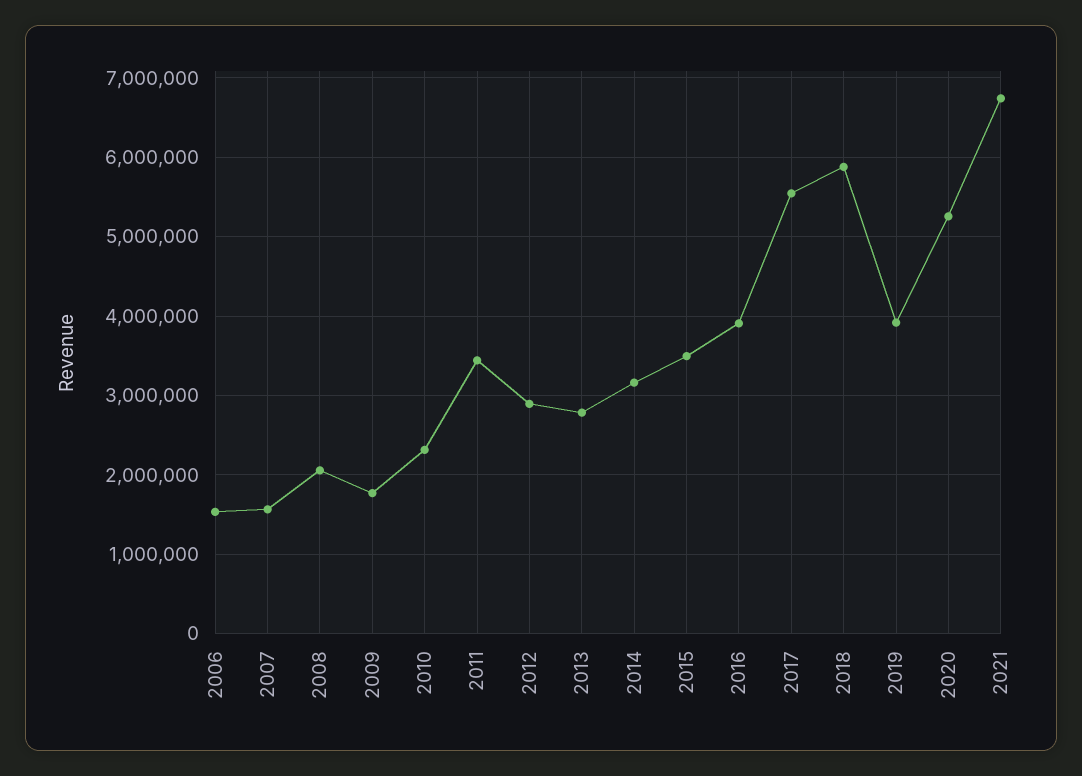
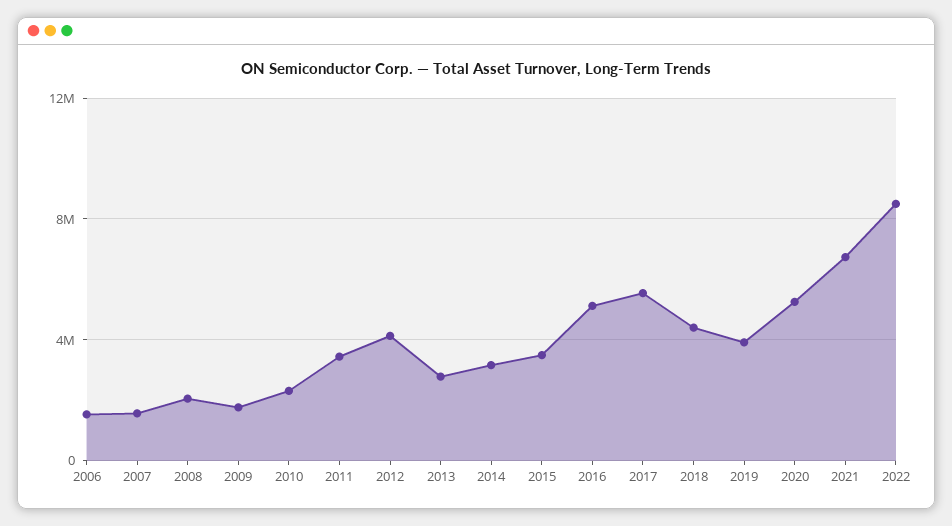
2012: 2900000 -> 4000000
2016: 3900000 -> 5000000
2018: 5900000 -> 4500000
2022: none -> 8500000

